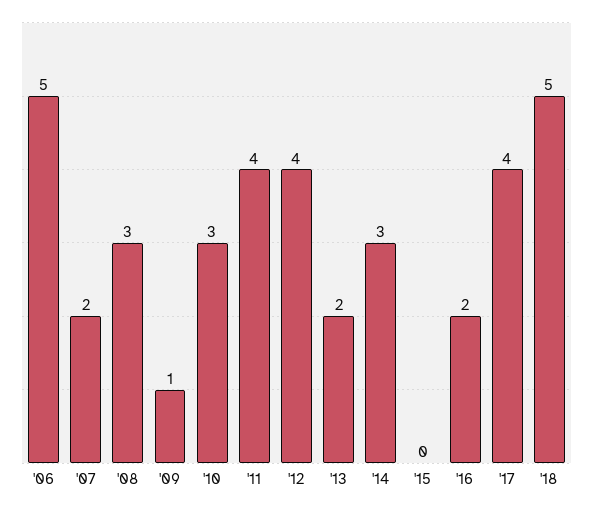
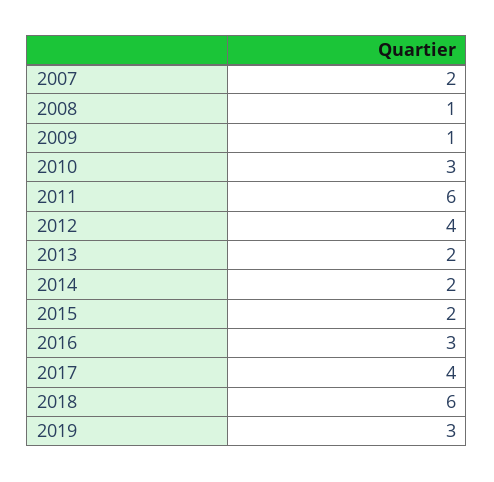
'06: 5 -> none
'08: 3 -> 1
'11: 4 -> 6
'14: 3 -> 2
'15: 0 -> 2
'16: 2 -> 3
'18: 5 -> 6
2019: none -> 3

